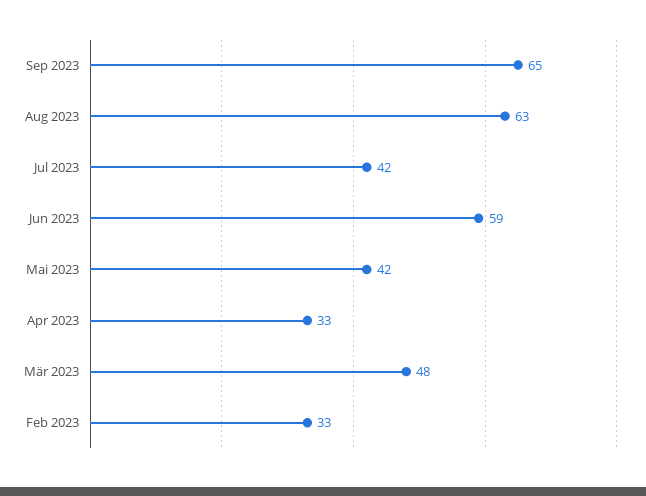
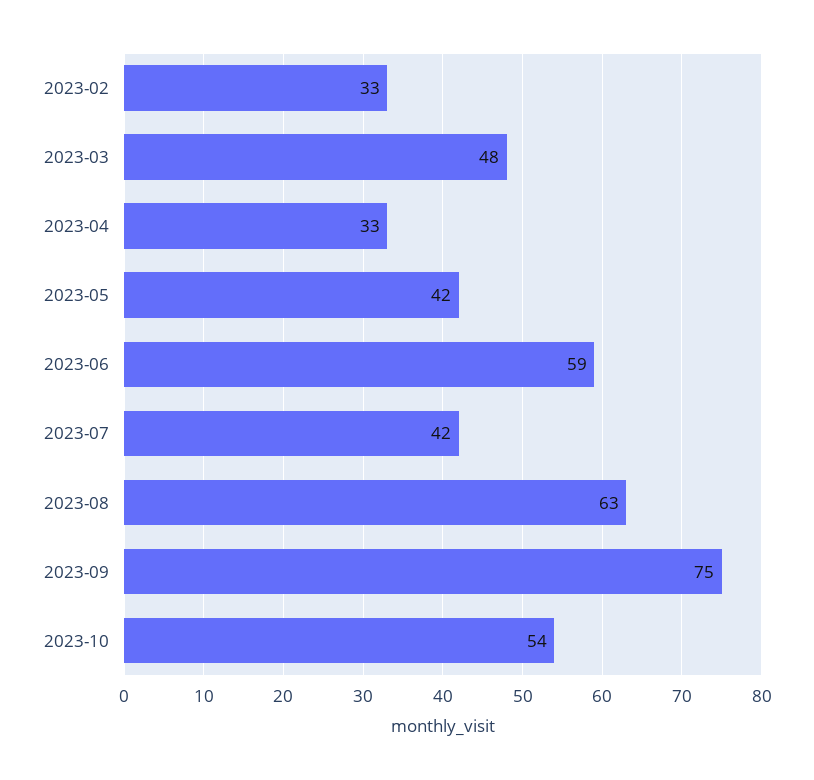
Sep 2023: 65 -> 75
2023-10: none -> 54

